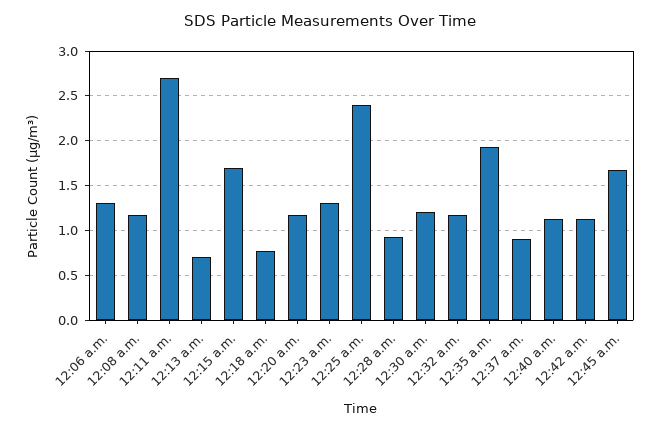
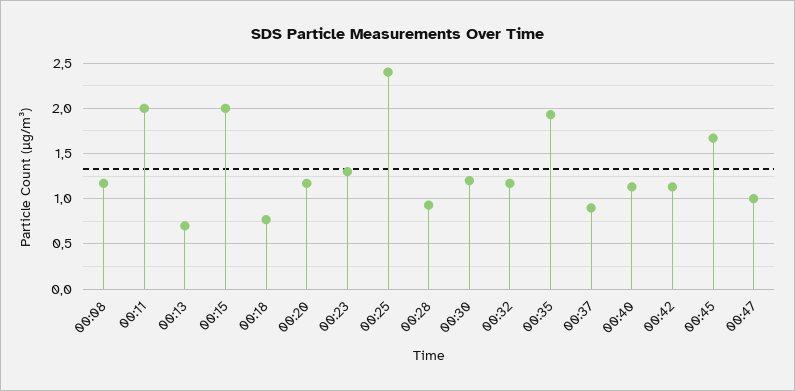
12:06 a.m.: 1.3 -> none
12:11 a.m.: 2.7 -> 2
12:15 a.m.: 1.7 -> 2
00:47: none -> 1

